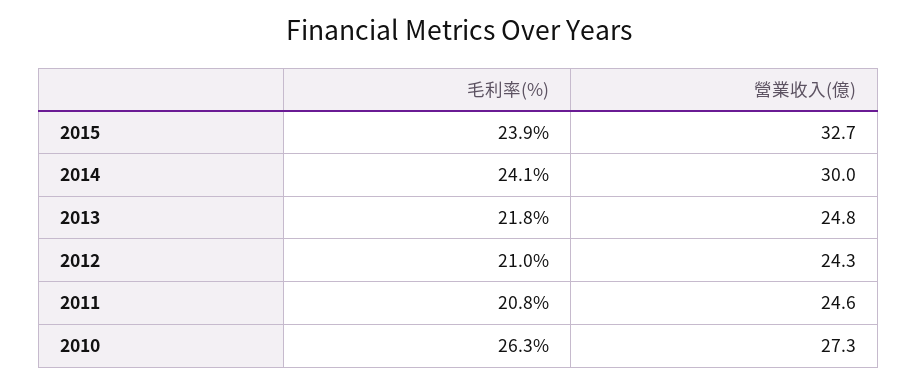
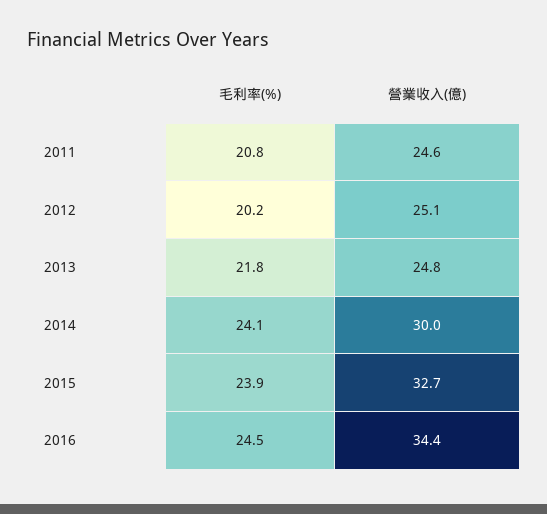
毛利率(%), 2012: 21 -> 20.2
營業收入(億), 2012: 24.3 -> 25.1
毛利率(%), 2010: 26.3 -> none
營業收入(億), 2010: 27.3 -> none
毛利率(%), 2016: none -> 24.5
營業收入(億), 2016: none -> 34.4

